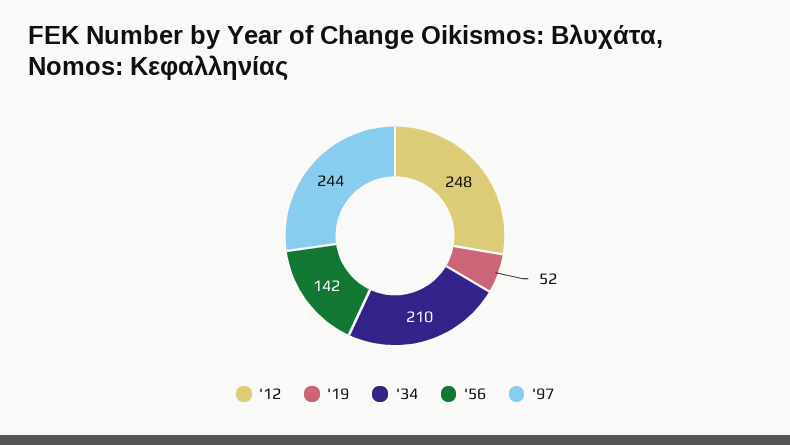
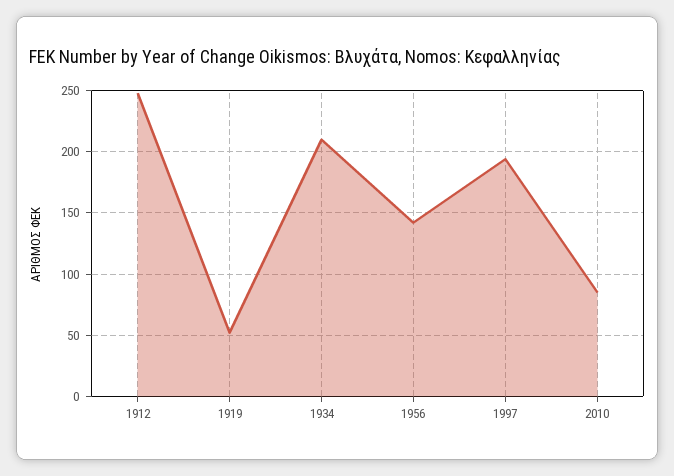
'97: 244 -> 195
2010: none -> 85

